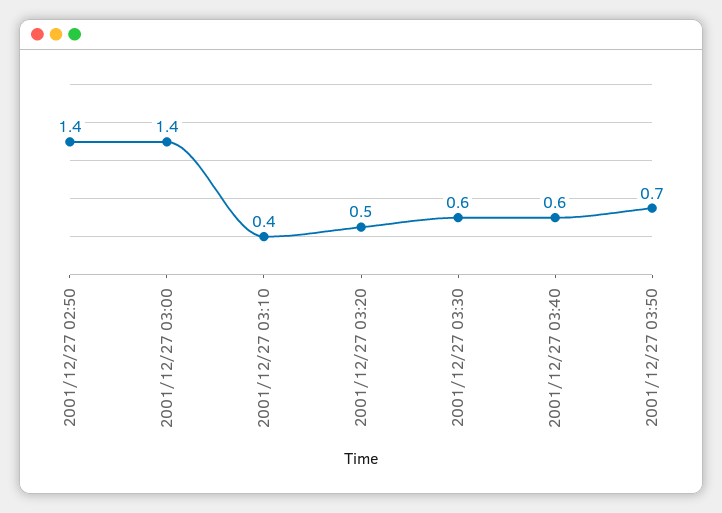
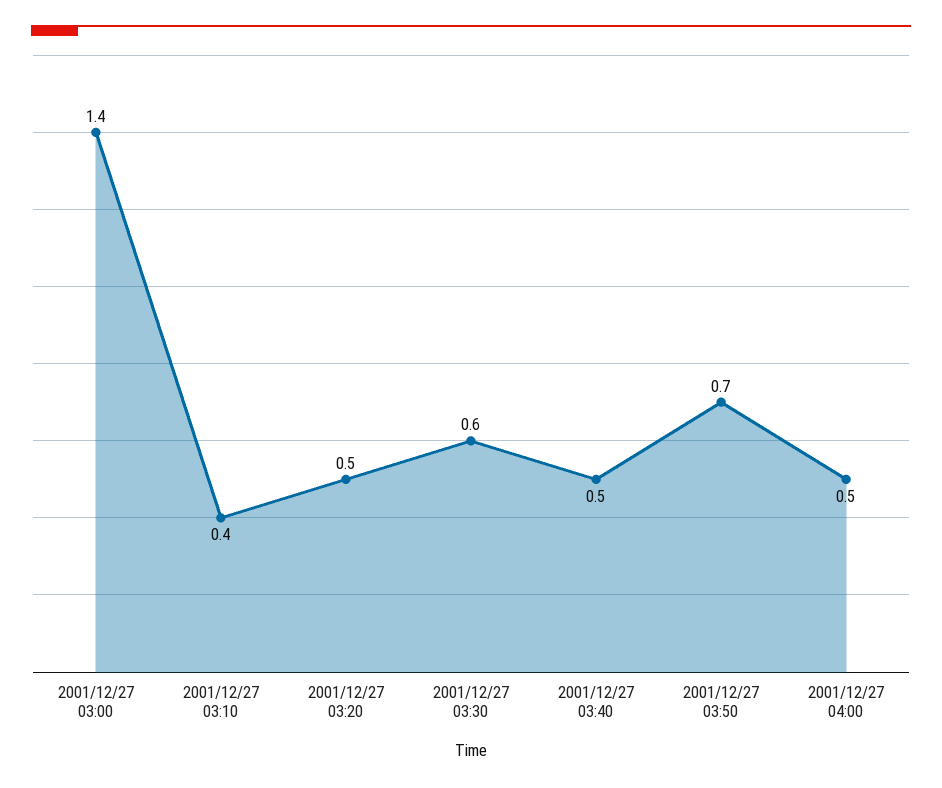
2001/12/27 02:50: 1.4 -> none
2001/12/27 03:40: 0.6 -> 0.5
2001/12/27 04:00: none -> 0.5

